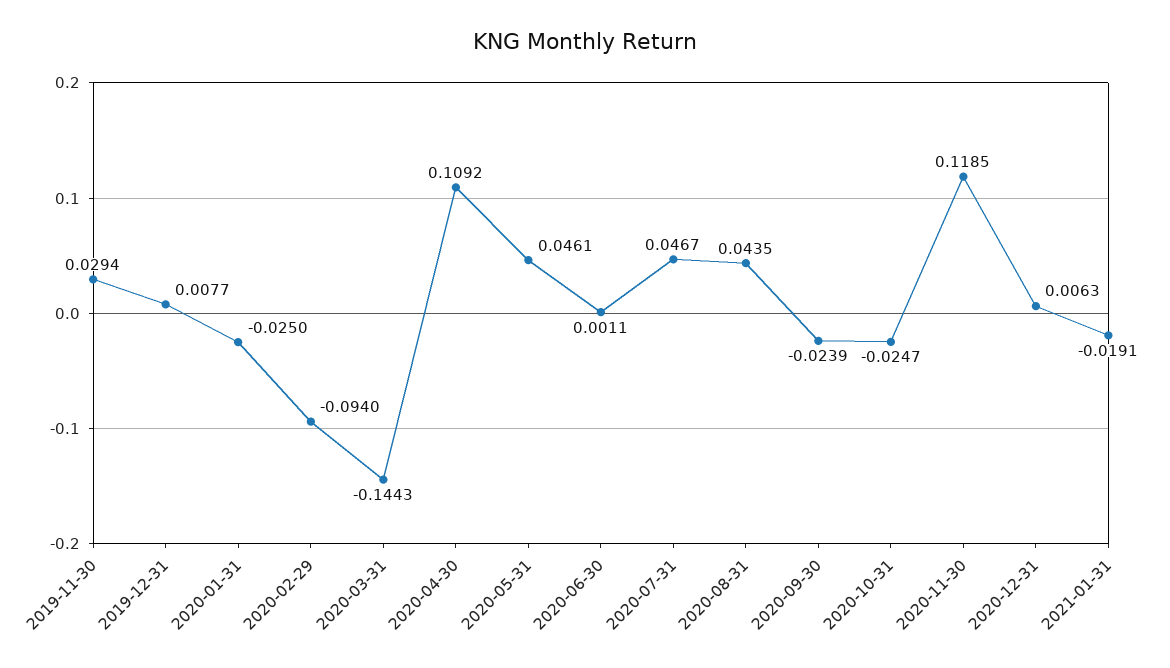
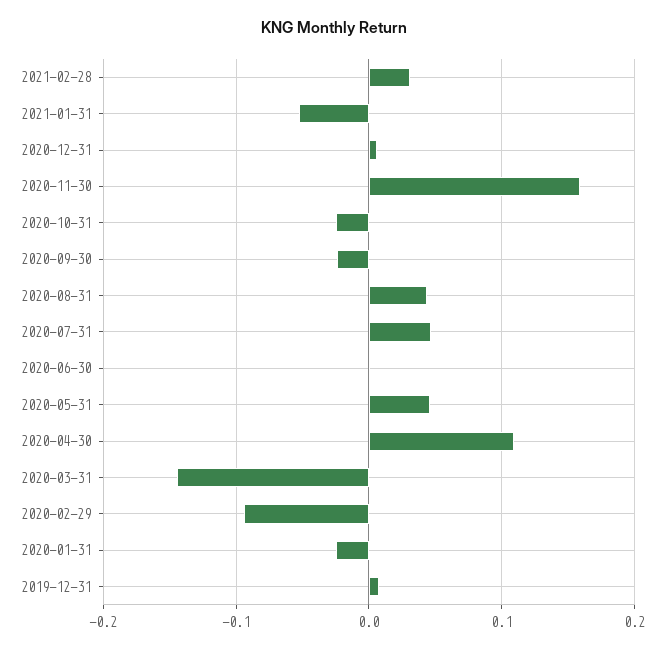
2019-11-30: 0.0294 -> none
2020-11-30: 0.1185 -> 0.16
2021-01-31: -0.0191 -> -0.05
2021-02-28: none -> 0.03

